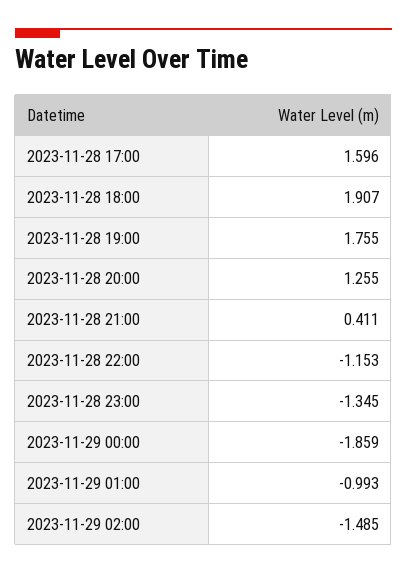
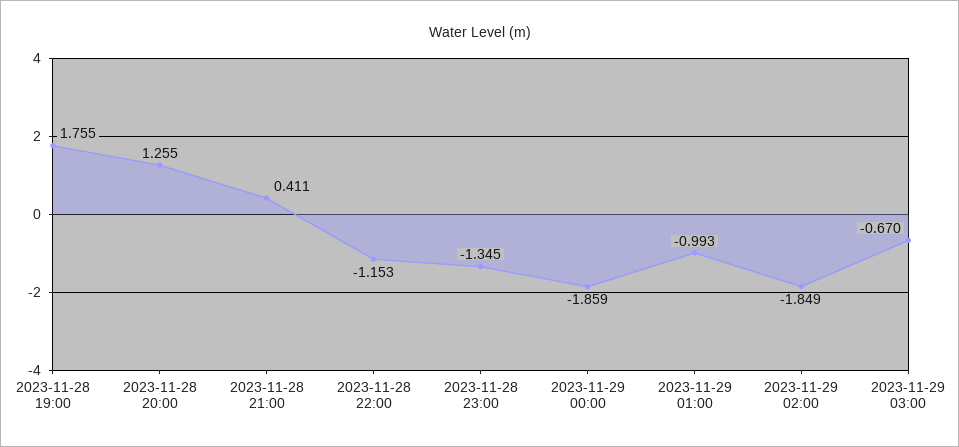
2023-11-28 17:00: 1.596 -> none
2023-11-28 18:00: 1.907 -> none
2023-11-29 02:00: -1.485 -> -1.849
2023-11-29 03:00: none -> -0.67

